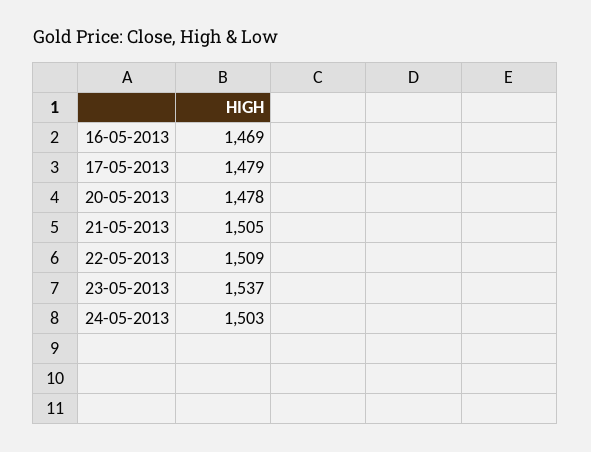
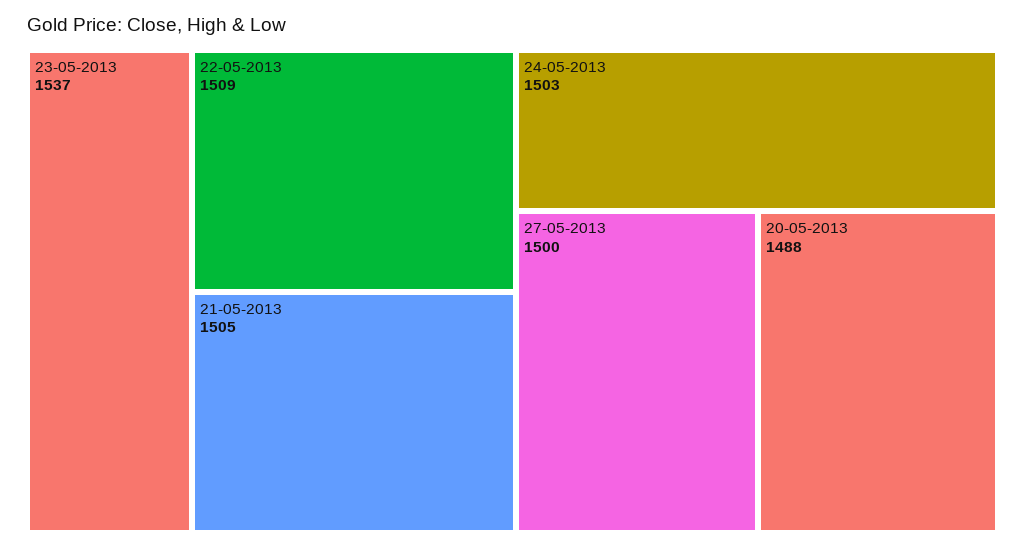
16-05-2013: 1469 -> none
17-05-2013: 1479 -> none
20-05-2013: 1478 -> 1488
27-05-2013: none -> 1500

